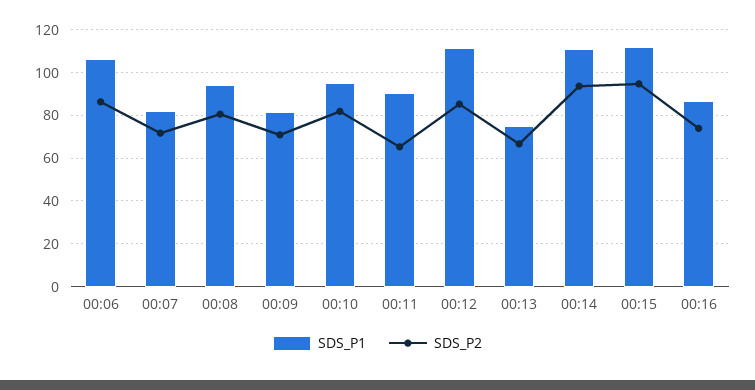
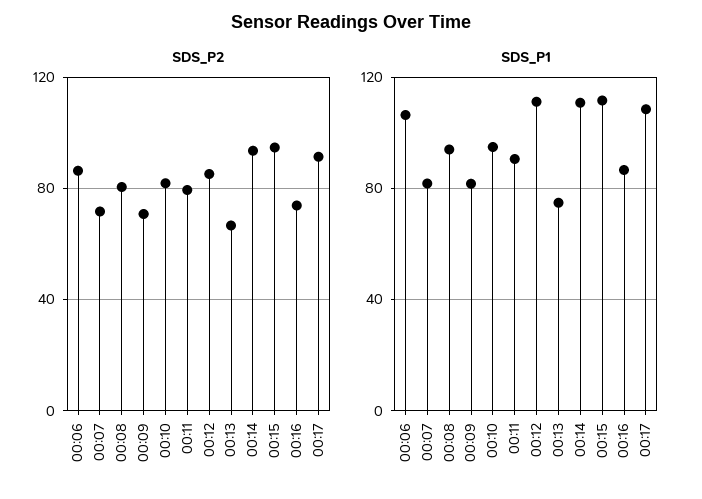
SDS_P2, 00:11: 65 -> 80
SDS_P2, 00:17: none -> 90
SDS_P1, 00:17: none -> 110

